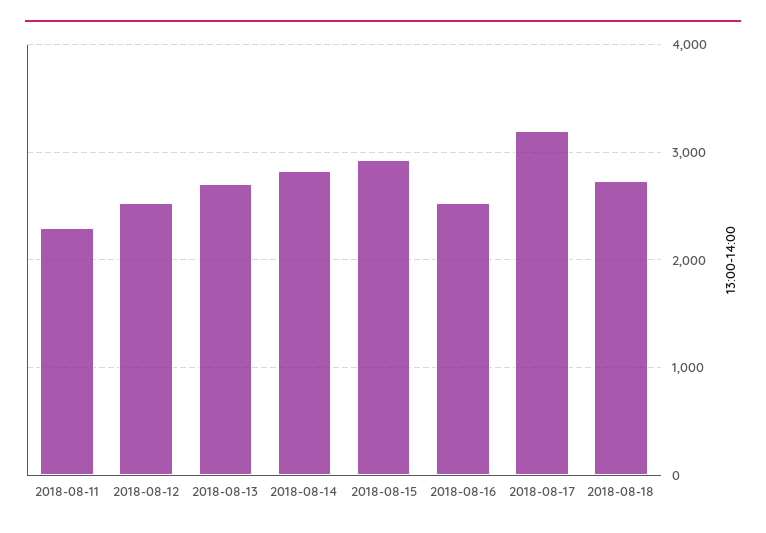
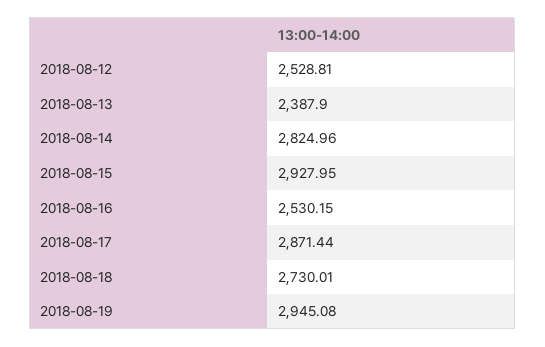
2018-08-11: 2300 -> none
2018-08-13: 2700 -> 2387.9
2018-08-17: 3200 -> 2871.44
2018-08-19: none -> 2945.08

